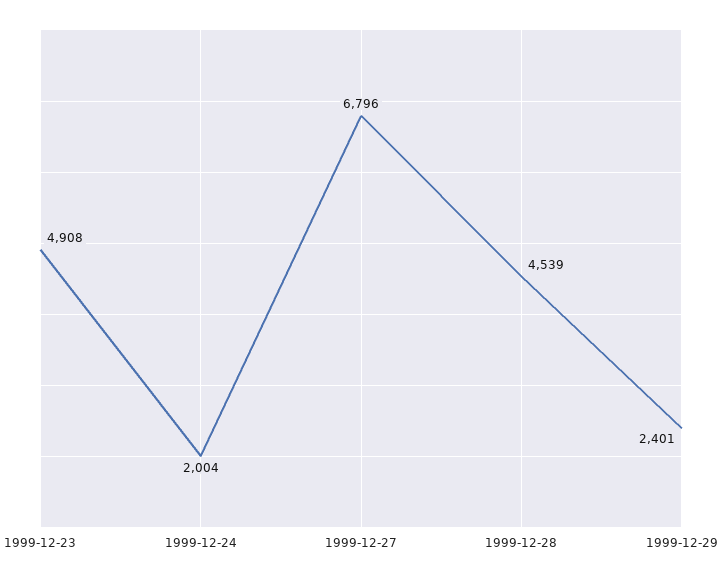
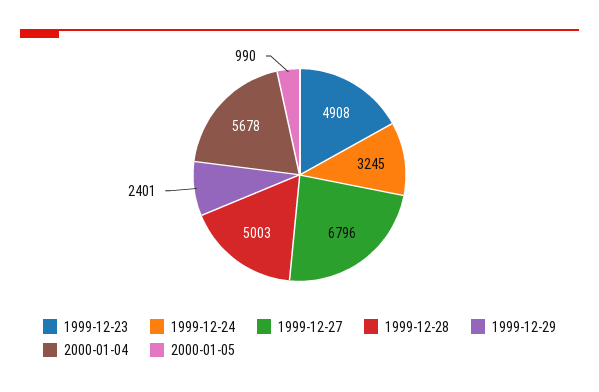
1999-12-24: 2004 -> 3245
1999-12-28: 4539 -> 5003
2000-01-04: none -> 5678
2000-01-05: none -> 990

